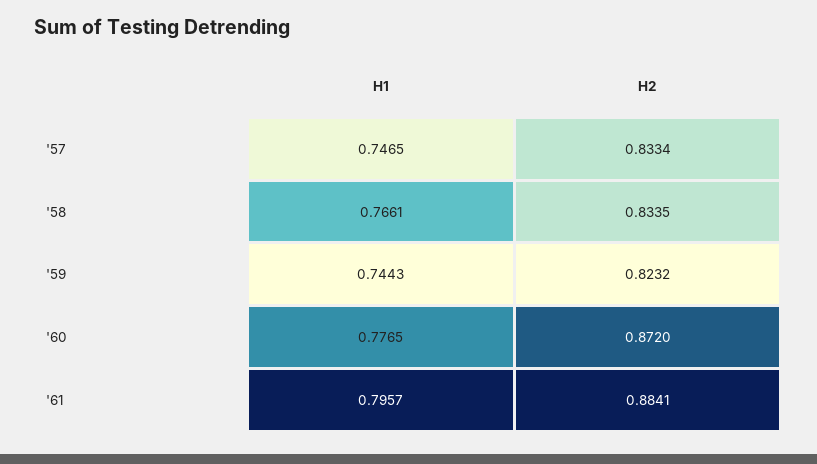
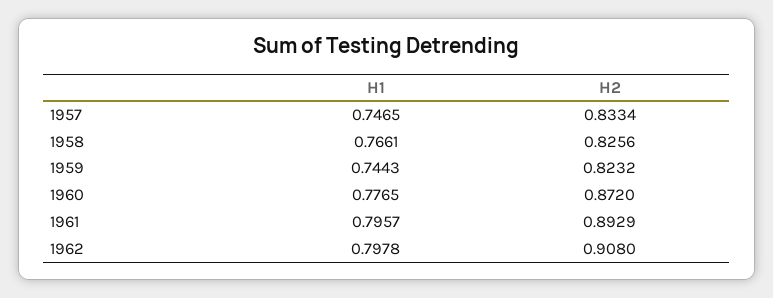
H2, '58: 0.8335 -> 0.8256
H2, '61: 0.8841 -> 0.8929
H1, 1962: none -> 0.7978
H2, 1962: none -> 0.908

